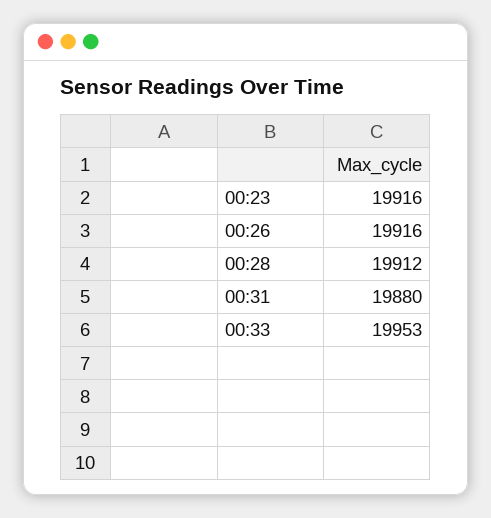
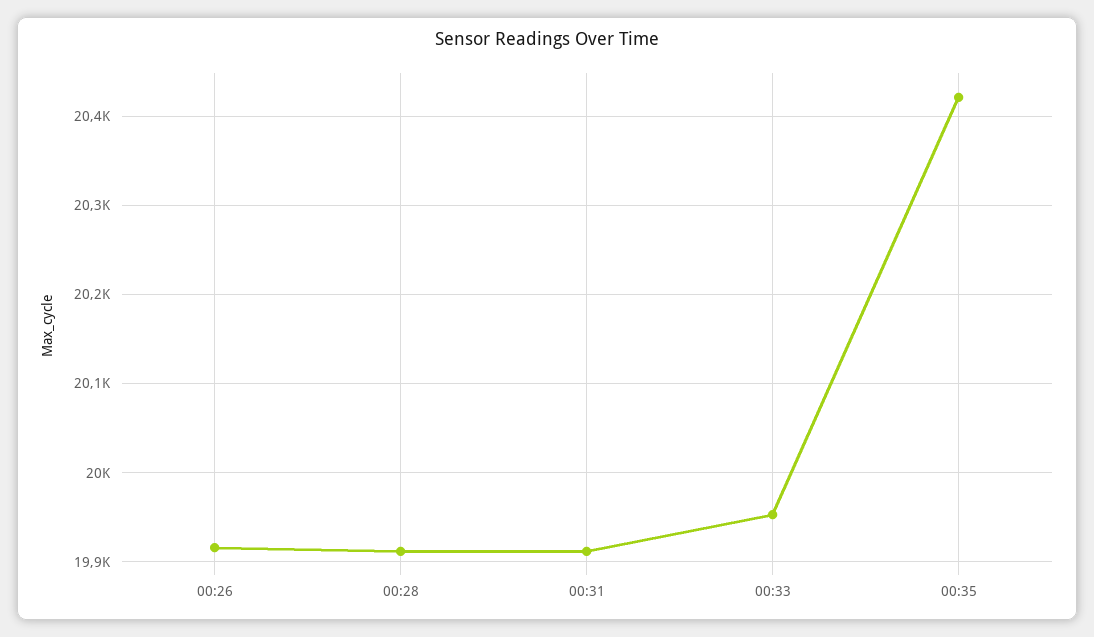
00:23: 19916 -> none
00:31: 19880 -> 19910
00:35: none -> 20420

